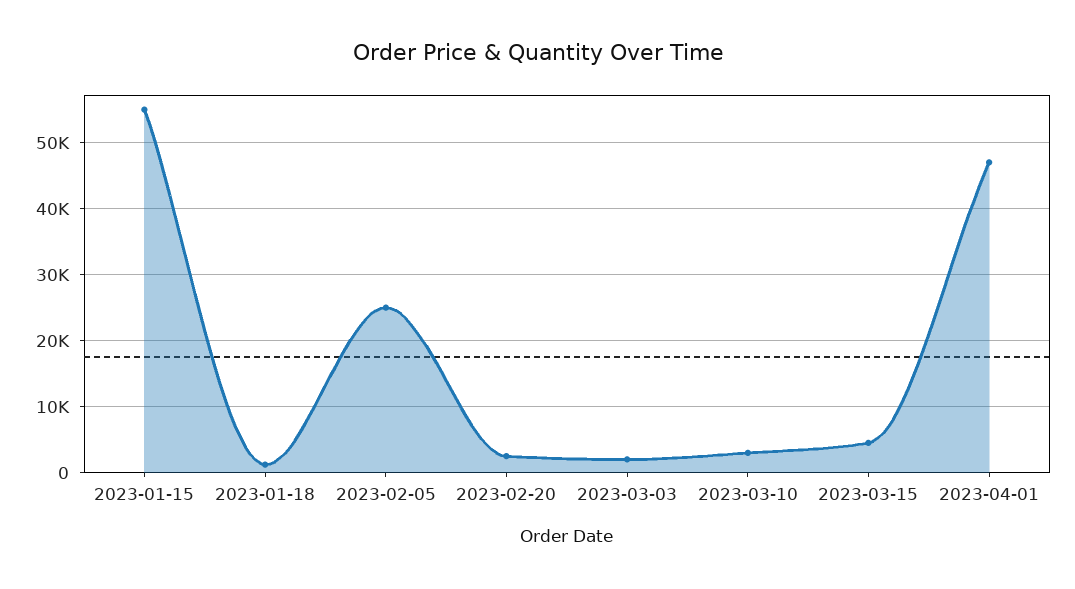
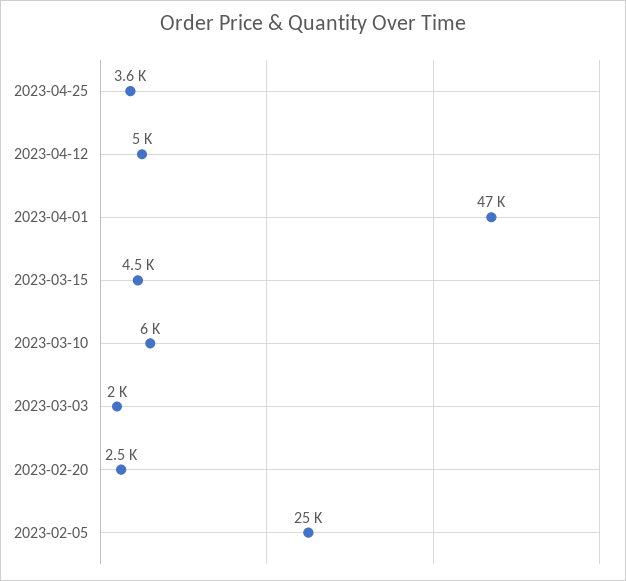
2023-01-15: 55000 -> none
2023-01-18: 1000 -> none
2023-03-10: 3000 -> 6000
2023-04-25: none -> 3600
2023-04-12: none -> 5000

